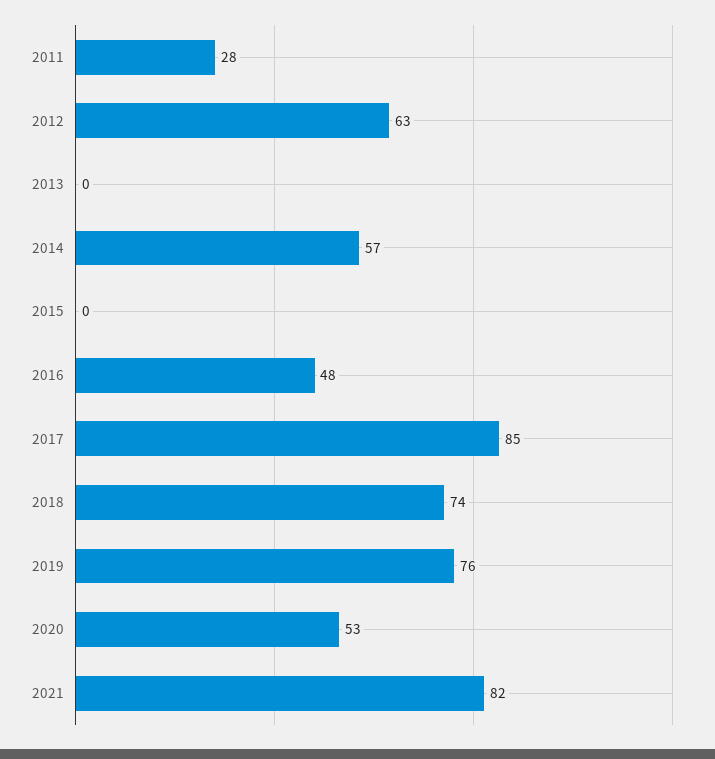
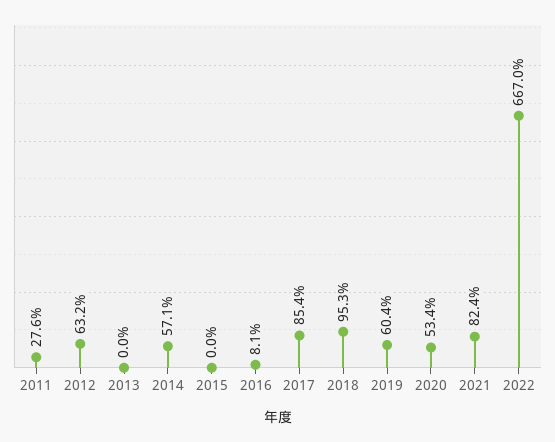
2016: 48 -> 8.1
2018: 74 -> 95.3
2019: 76 -> 60.4
2022: none -> 667

